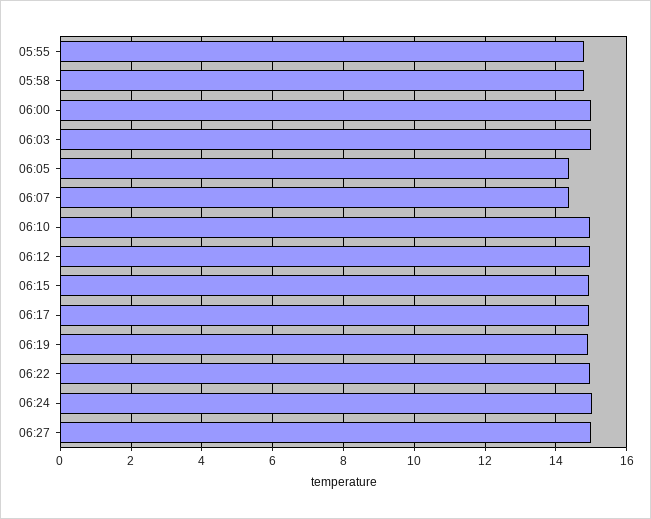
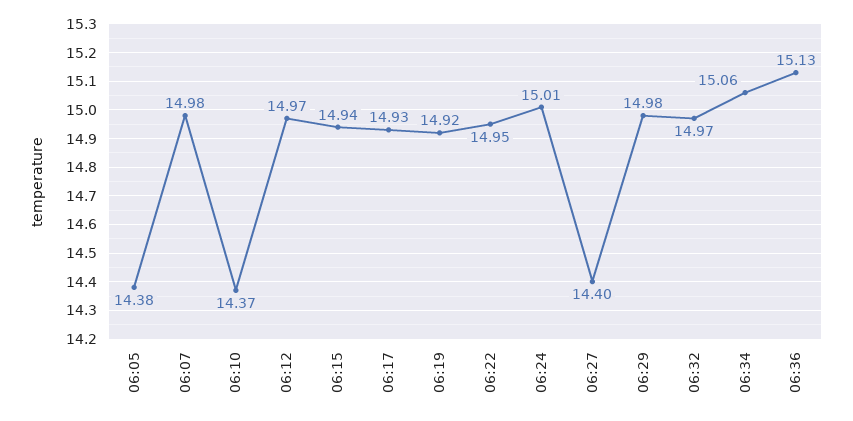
05:55: 14.8 -> none
05:58: 14.8 -> none
06:00: 15 -> none
06:03: 15 -> none
06:07: 14.4 -> 14.98
06:10: 15 -> 14.37
06:27: 15 -> 14.4
06:29: none -> 14.98
06:32: none -> 14.97
06:34: none -> 15.06
06:36: none -> 15.13

